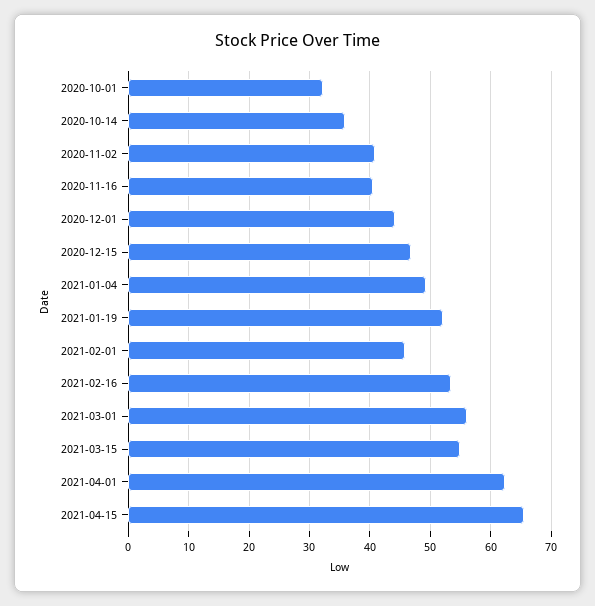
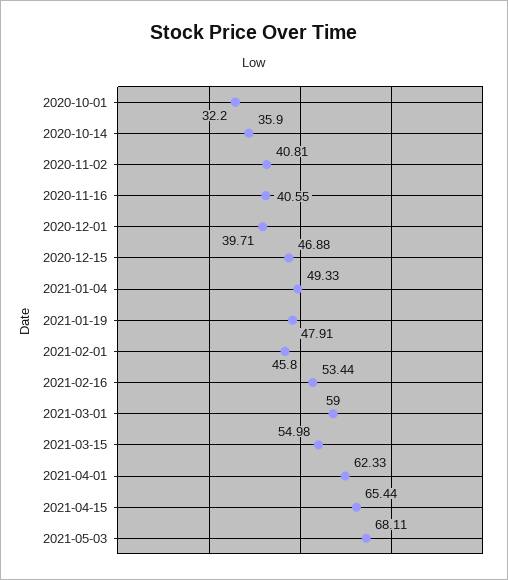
2020-12-01: 44 -> 39.71
2021-01-19: 52 -> 47.91
2021-03-01: 56 -> 59
2021-05-03: none -> 68.11

